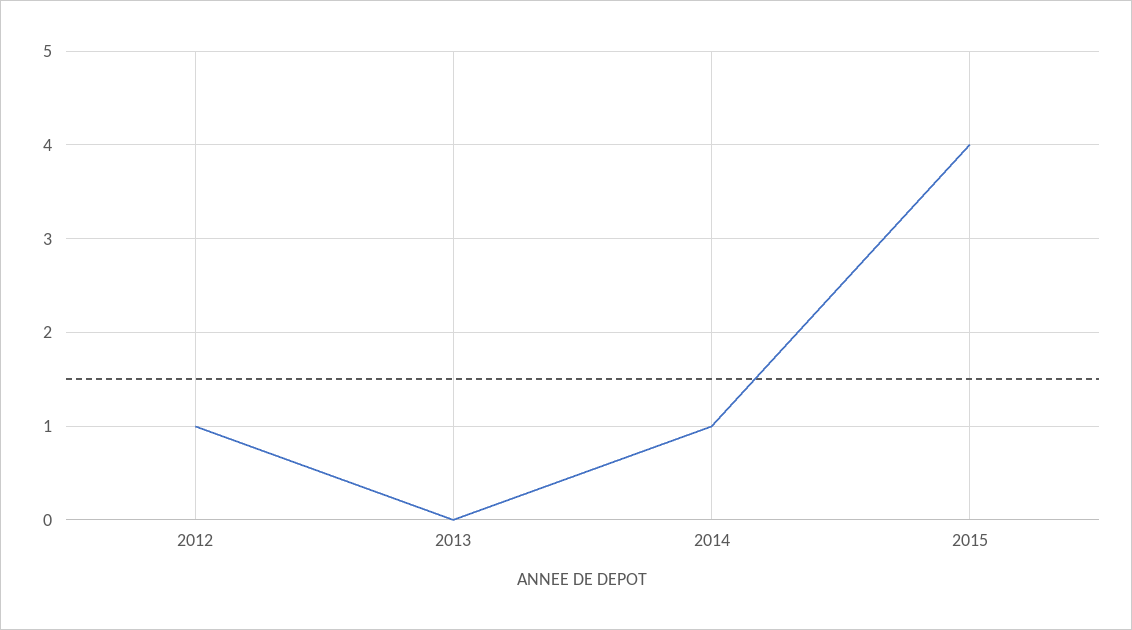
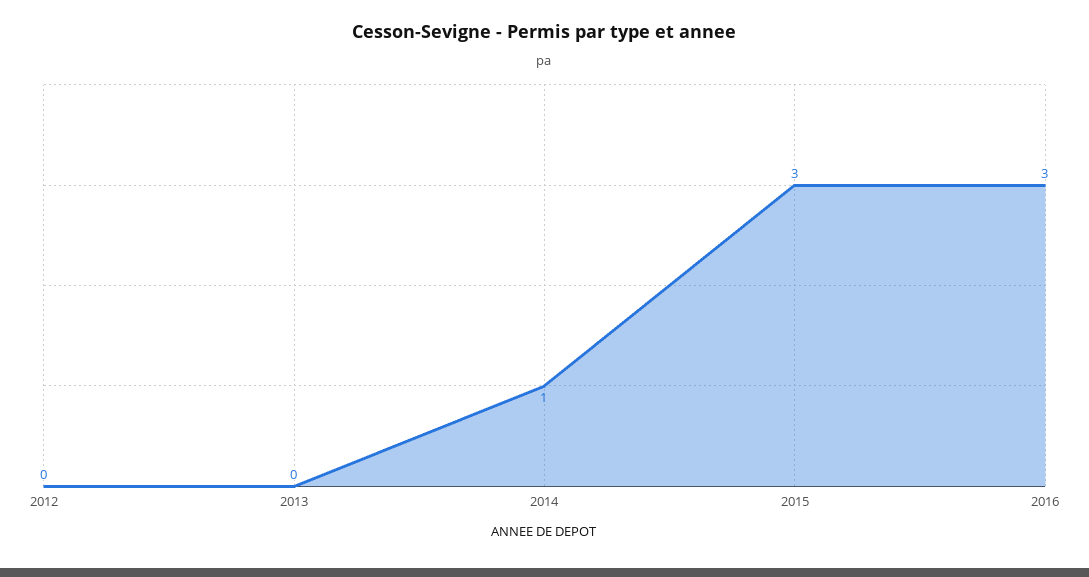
2012: 1 -> 0
2015: 4 -> 3
2016: none -> 3

